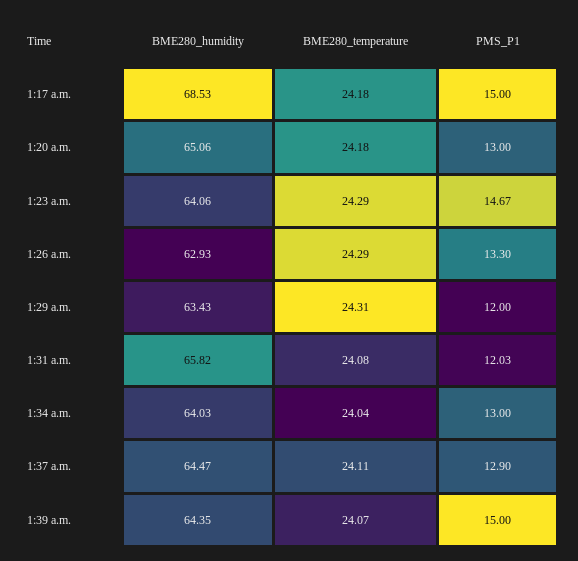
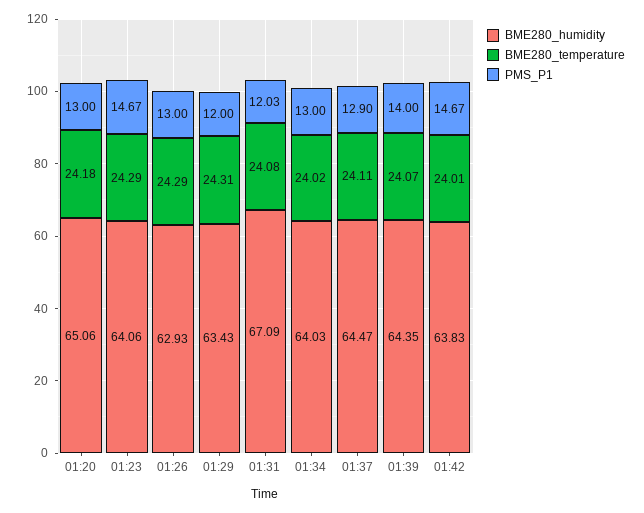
BME280_humidity, 1:17 a.m.: 68.53 -> none
BME280_temperature, 1:17 a.m.: 24.18 -> none
PMS_P1, 1:17 a.m.: 15 -> none
PMS_P1, 1:26 a.m.: 13.3 -> 13
BME280_humidity, 1:31 a.m.: 65.82 -> 67.09
BME280_temperature, 1:34 a.m.: 24.04 -> 24.02
PMS_P1, 1:39 a.m.: 15 -> 14
BME280_humidity, 01:42: none -> 63.83
BME280_temperature, 01:42: none -> 24.01
PMS_P1, 01:42: none -> 14.67

